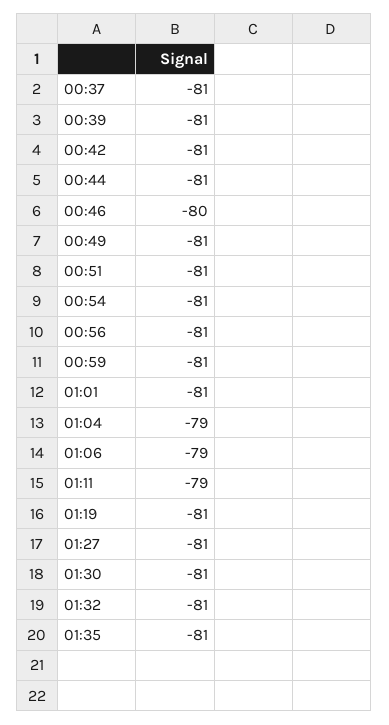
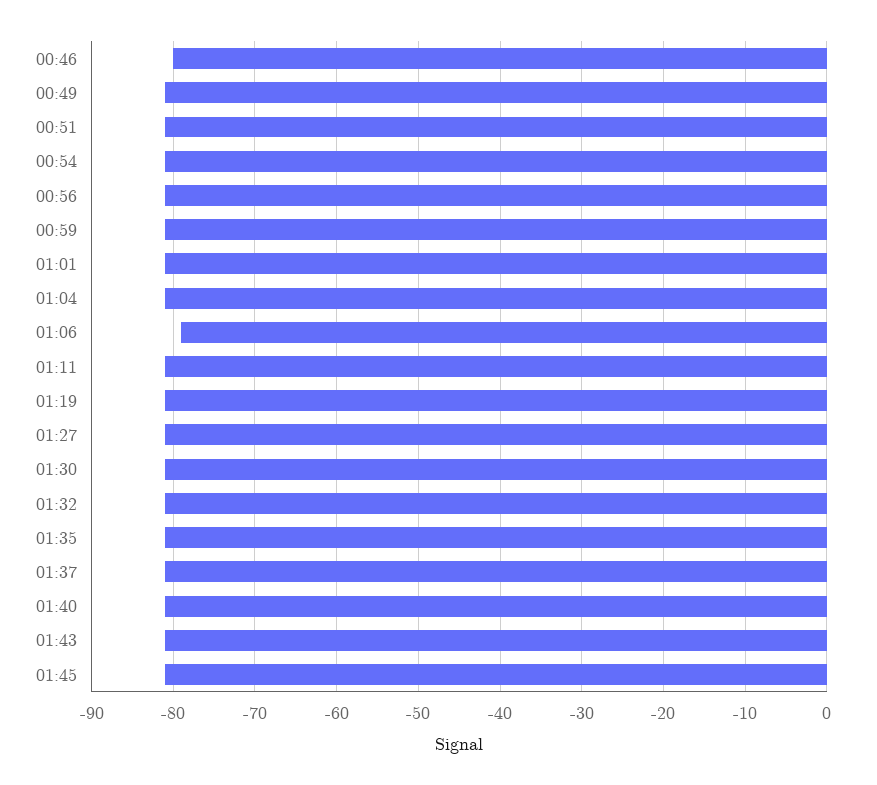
00:37: -81 -> none
00:39: -81 -> none
00:42: -81 -> none
00:44: -81 -> none
01:04: -79 -> -81
01:11: -79 -> -81
01:37: none -> -81
01:40: none -> -81
01:43: none -> -81
01:45: none -> -81

